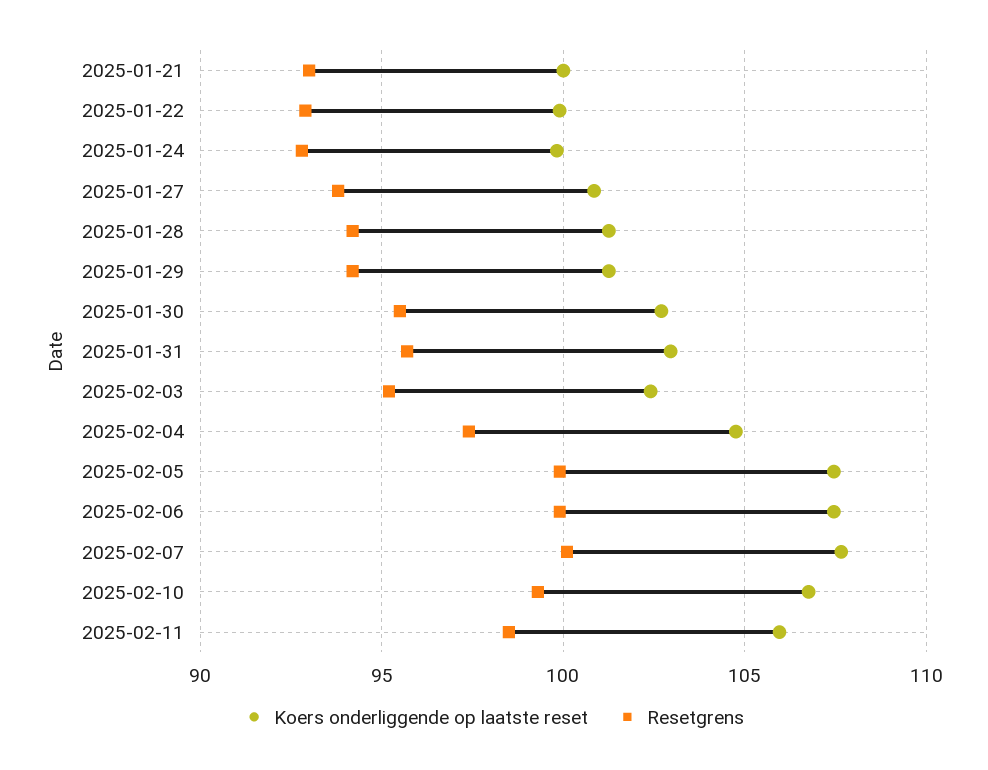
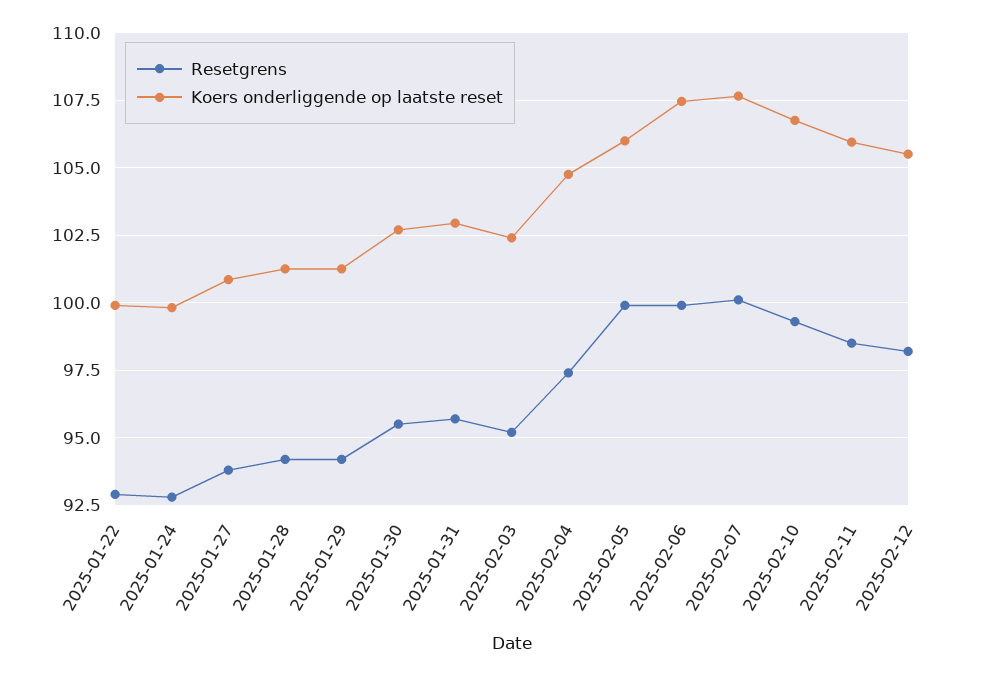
Koers onderliggende op laatste reset, 2025-01-21: 100 -> none
Resetgrens, 2025-01-21: 93 -> none
Koers onderliggende op laatste reset, 2025-02-05: 107.5 -> 106
Resetgrens, 2025-02-12: none -> 98.25
Koers onderliggende op laatste reset, 2025-02-12: none -> 105.5

